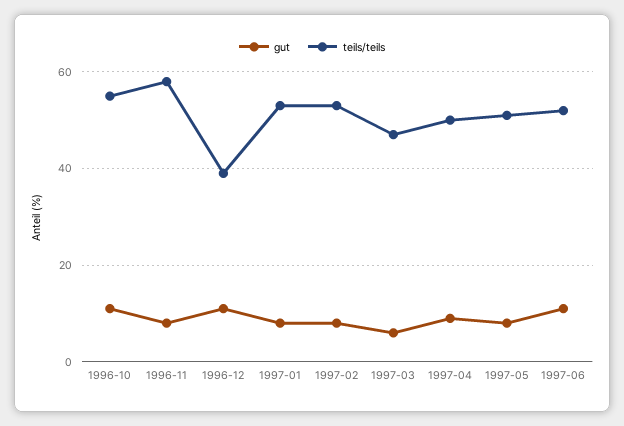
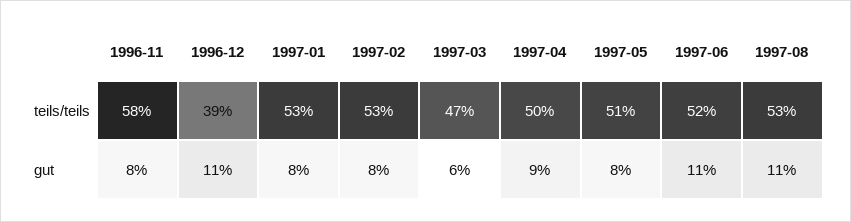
gut, 1996-10: 10 -> none
teils/teils, 1996-10: 55 -> none
teils/teils, 1997-08: none -> 53
gut, 1997-08: none -> 11

